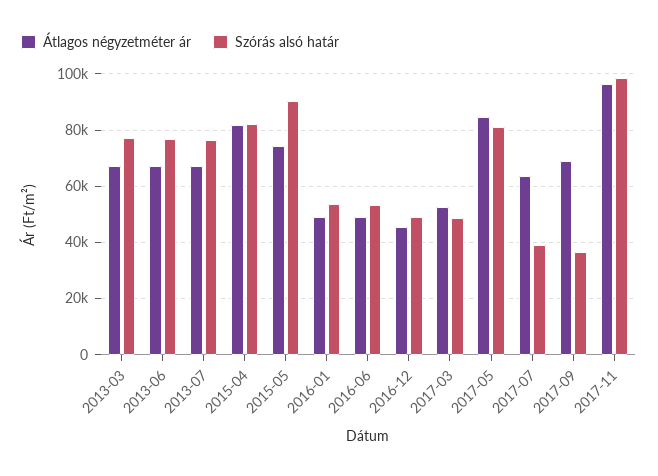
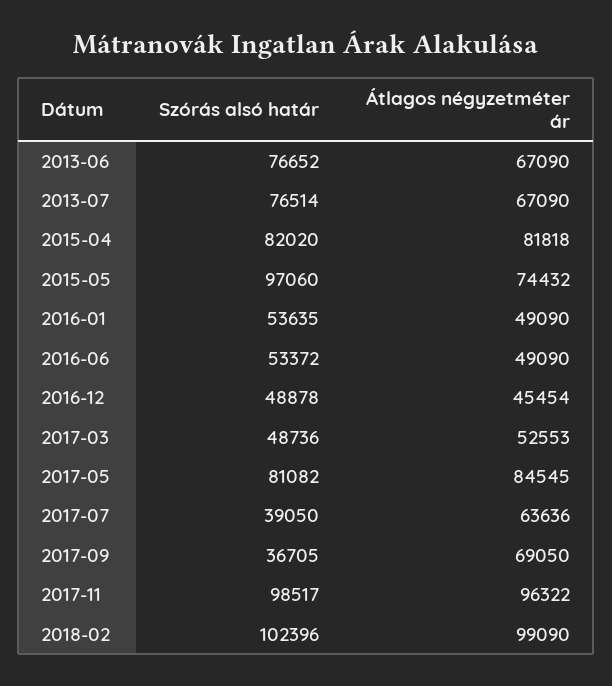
Átlagos négyzetméter ár, 2013-03: 67500 -> none
Szórás alsó határ, 2013-03: 77500 -> none
Szórás alsó határ, 2015-05: 90000 -> 97060
Szórás alsó határ, 2018-02: none -> 102396
Átlagos négyzetméter ár, 2018-02: none -> 99090

